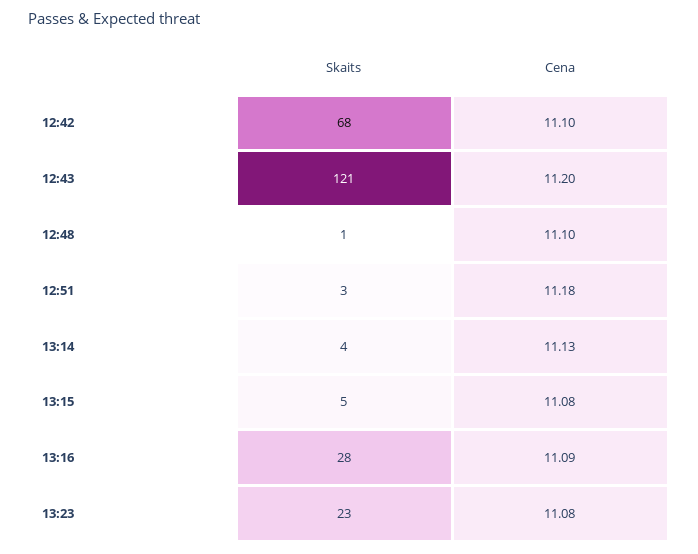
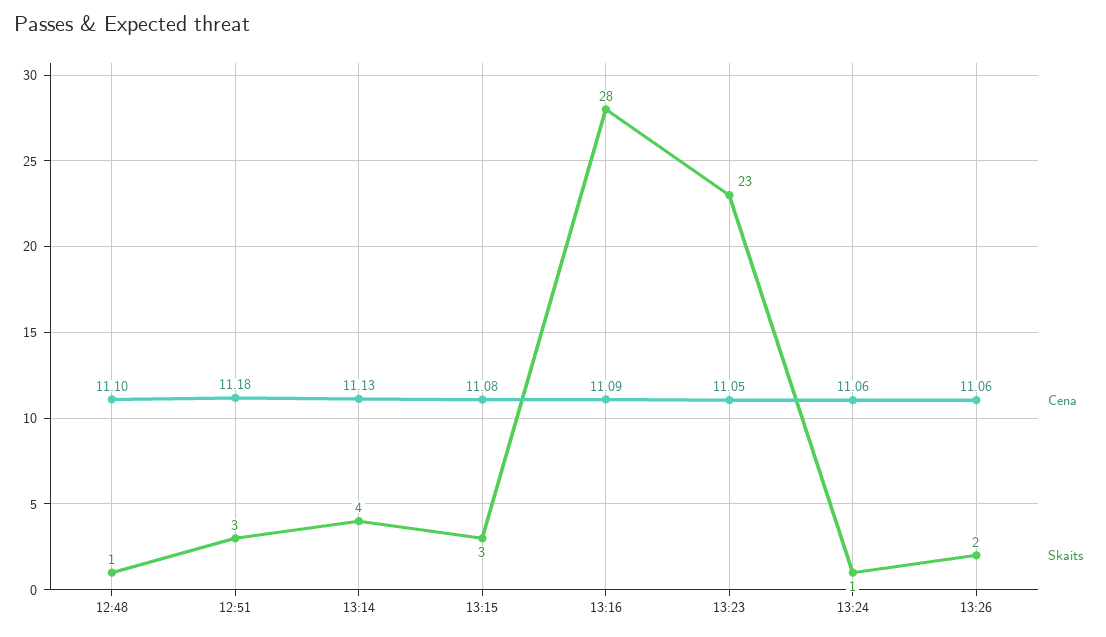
Skaits, 12:42: 68 -> none
Cena, 12:42: 11.1 -> none
Skaits, 12:43: 121 -> none
Cena, 12:43: 11.2 -> none
Skaits, 13:15: 5 -> 3
Cena, 13:23: 11.08 -> 11.05
Cena, 13:24: none -> 11.06
Skaits, 13:24: none -> 1
Cena, 13:26: none -> 11.06
Skaits, 13:26: none -> 2

